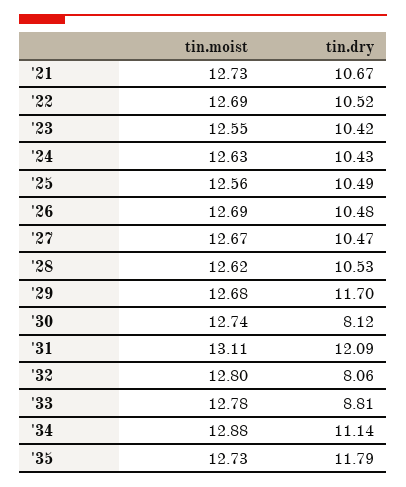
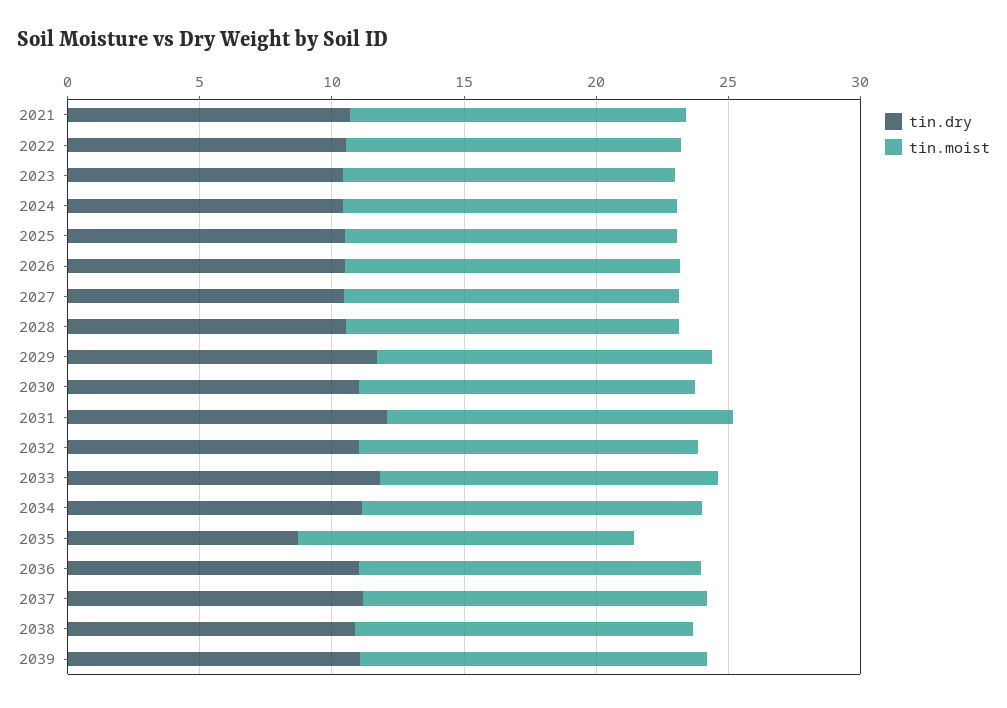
tin.dry, '30: 8.12 -> 11
tin.dry, '32: 8.06 -> 11
tin.dry, '33: 8.81 -> 12
tin.dry, '35: 11.79 -> 9
tin.dry, 2036: none -> 11
tin.moist, 2036: none -> 13
tin.dry, 2037: none -> 11
tin.moist, 2037: none -> 13
tin.dry, 2038: none -> 11
tin.moist, 2038: none -> 13
tin.dry, 2039: none -> 11
tin.moist, 2039: none -> 13

